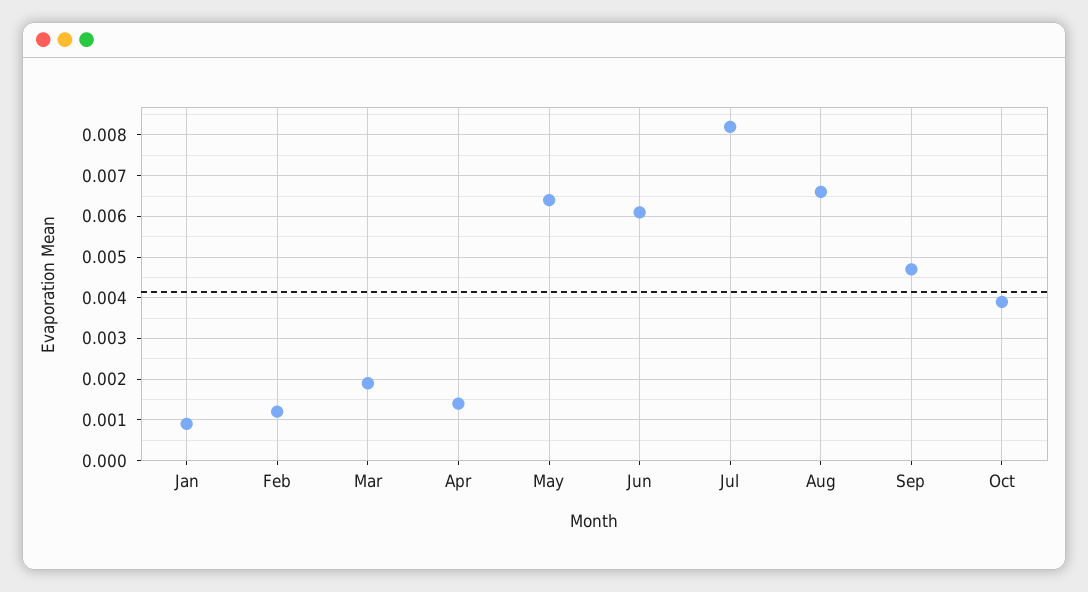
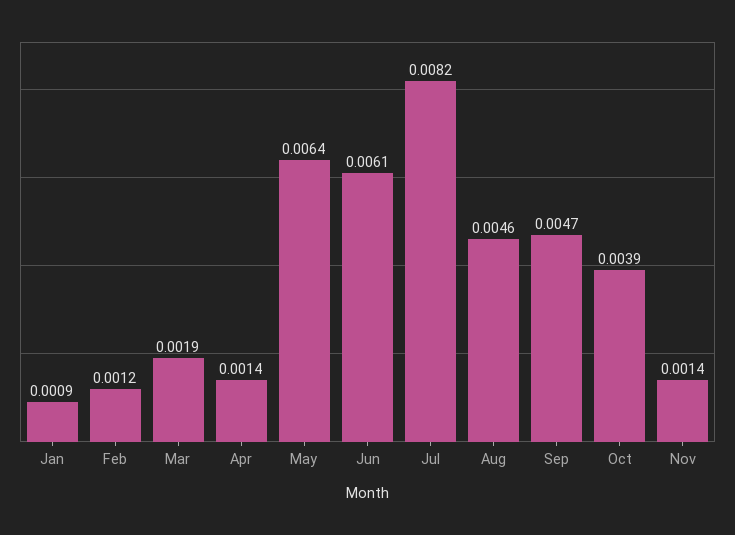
Aug: 0.0065 -> 0.0046
Nov: none -> 0.0014

